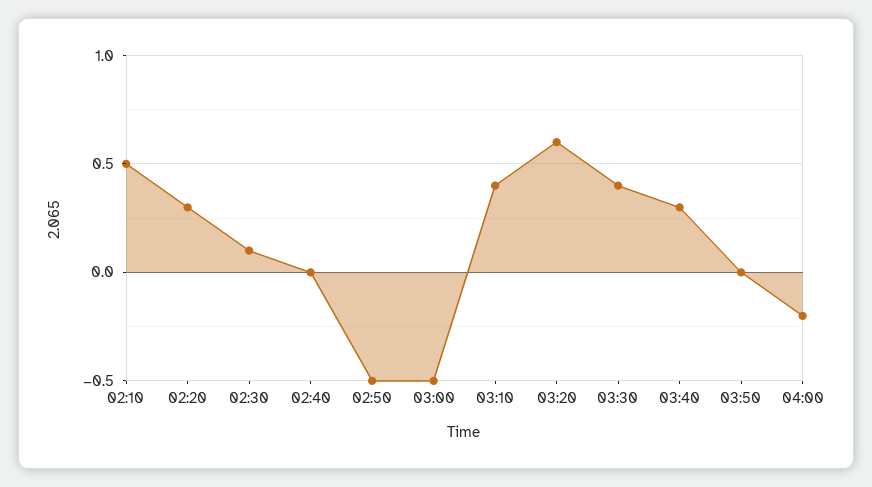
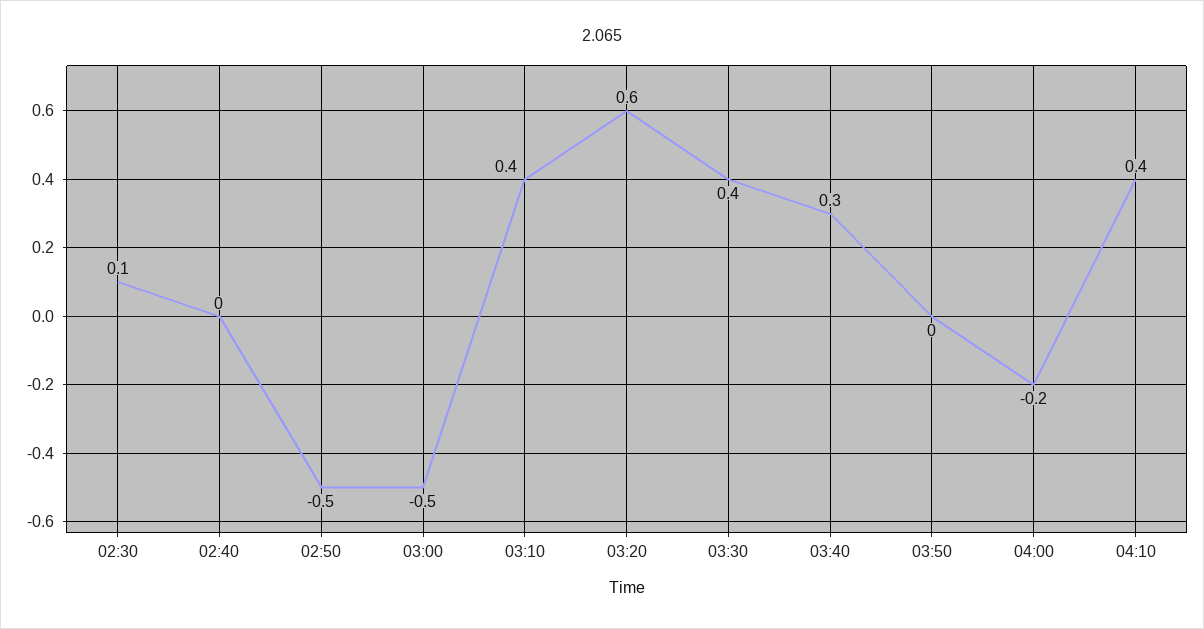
02:10: 0.5 -> none
02:20: 0.3 -> none
04:10: none -> 0.4

